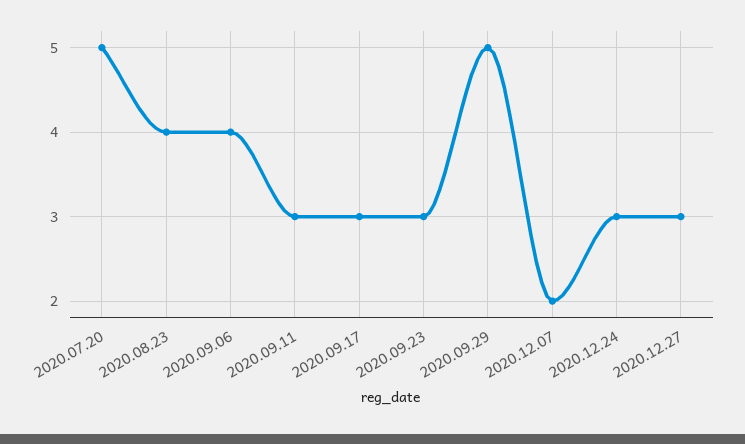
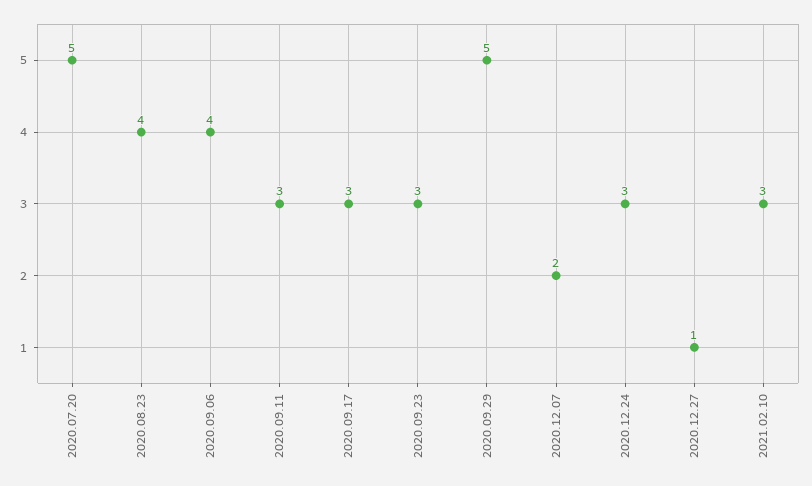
2020.12.27: 3 -> 1
2021.02.10: none -> 3

